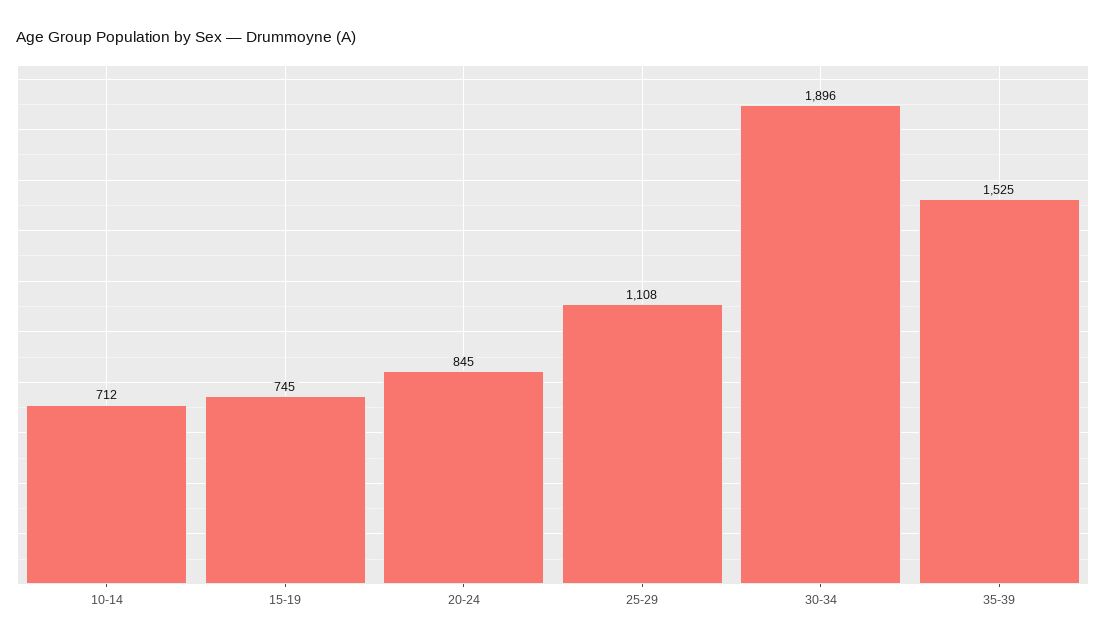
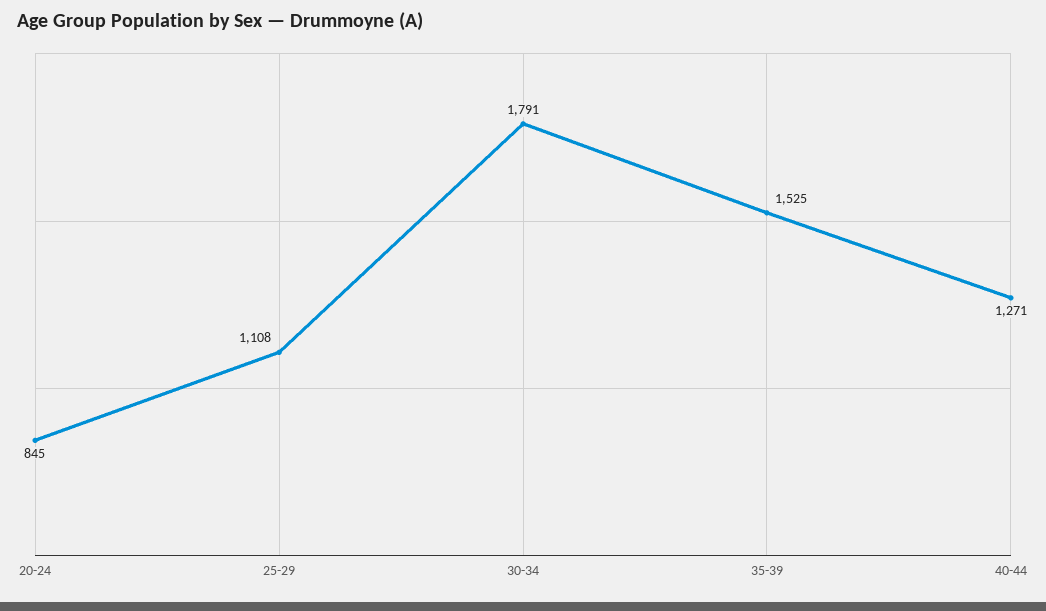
10-14: 712 -> none
15-19: 745 -> none
30-34: 1896 -> 1791
40-44: none -> 1271

